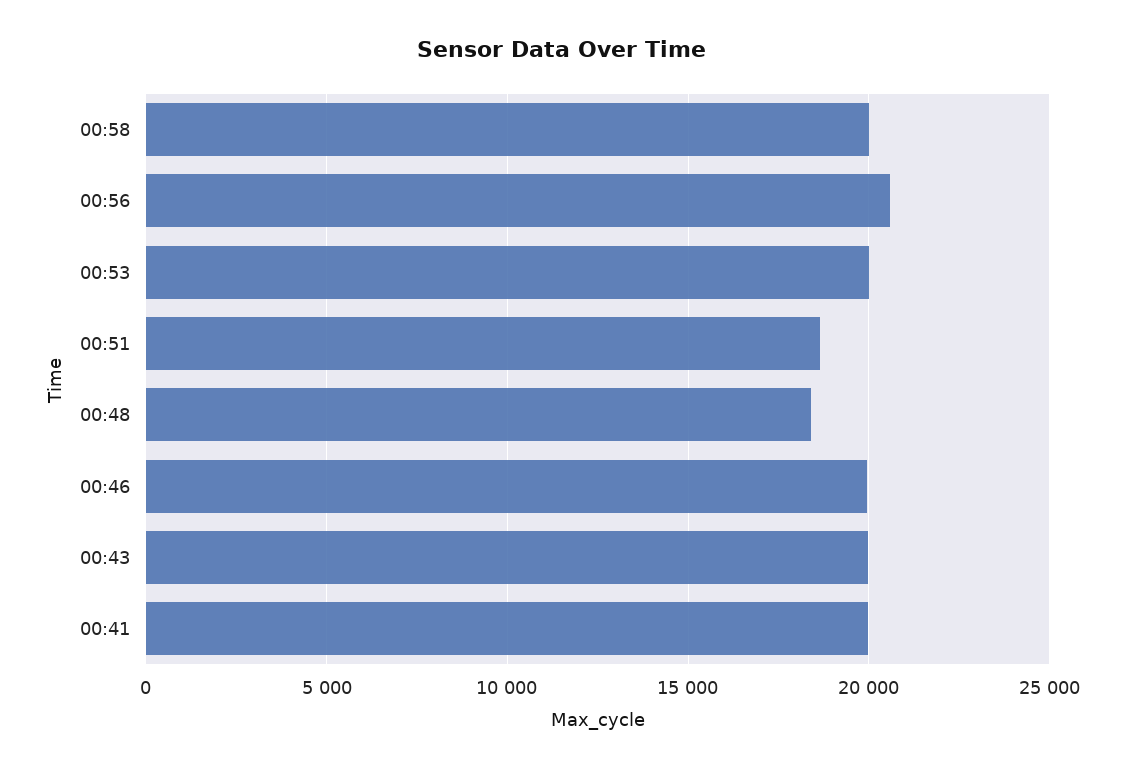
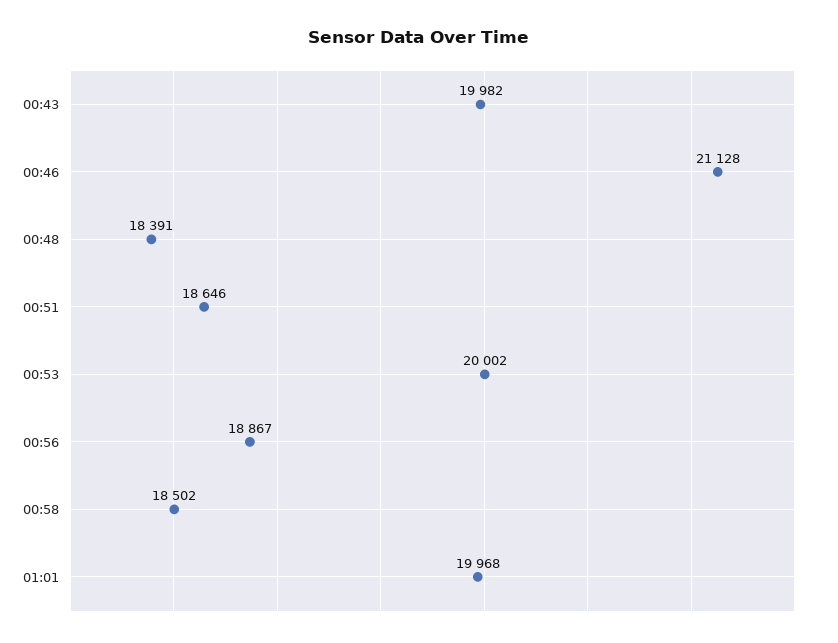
00:58: 20000 -> 18502
00:56: 20500 -> 18867
00:46: 20000 -> 21128
00:41: 20000 -> none
01:01: none -> 19968

